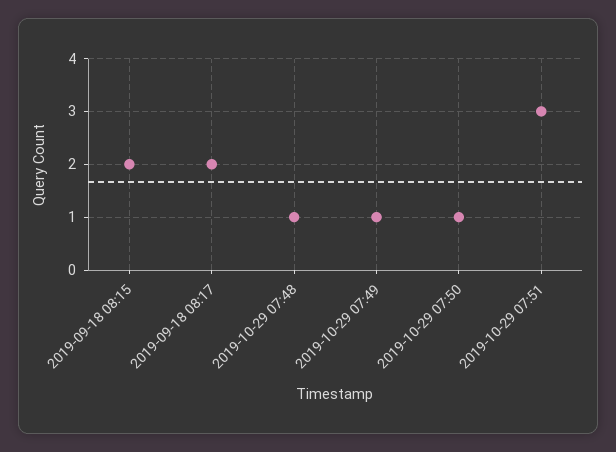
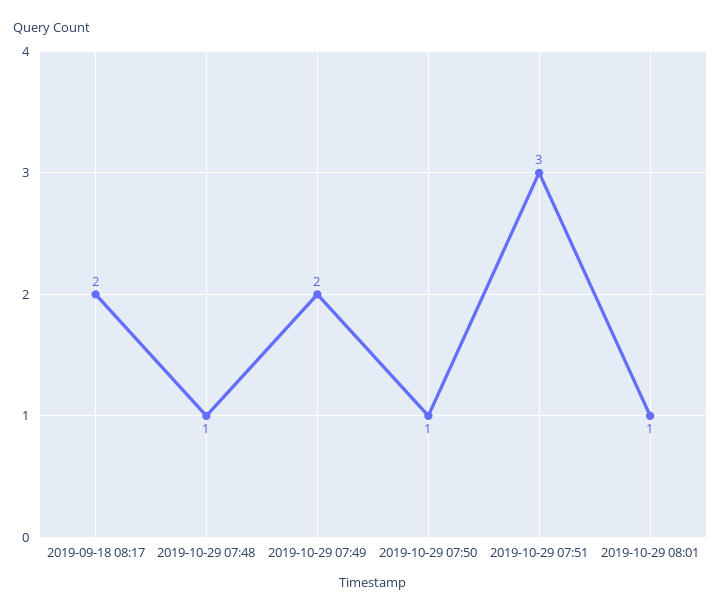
2019-09-18 08:15: 2 -> none
2019-10-29 07:49: 1 -> 2
2019-10-29 08:01: none -> 1

